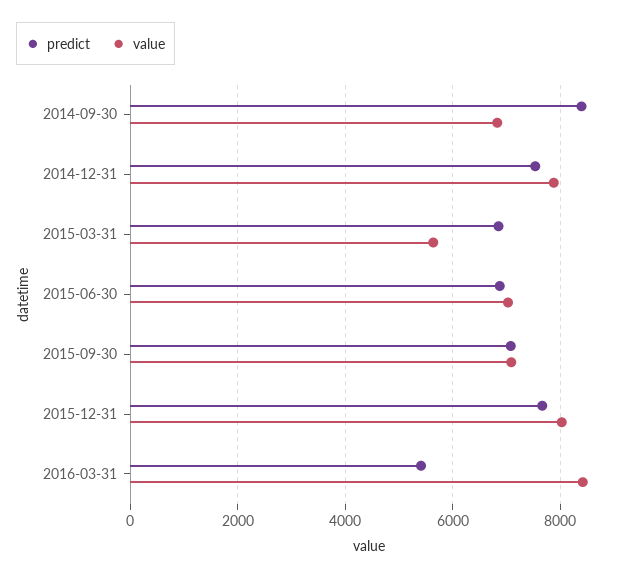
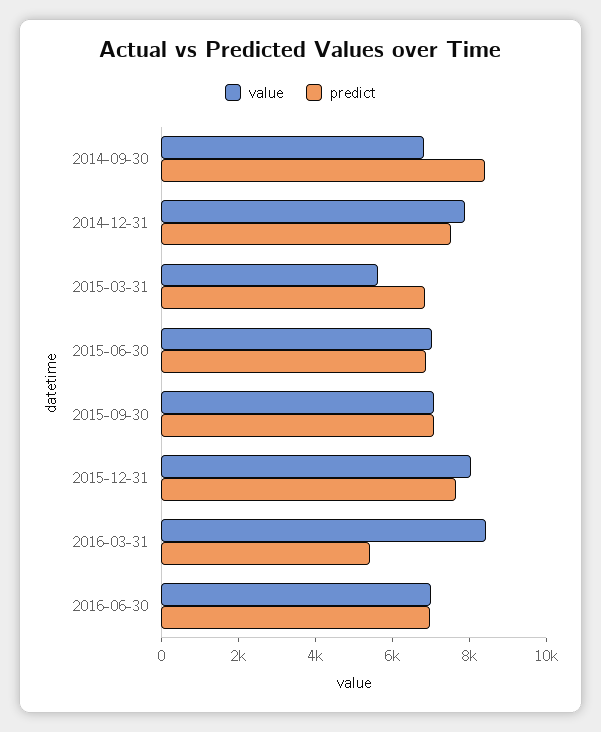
value, 2016-06-30: none -> 7000
predict, 2016-06-30: none -> 7000

